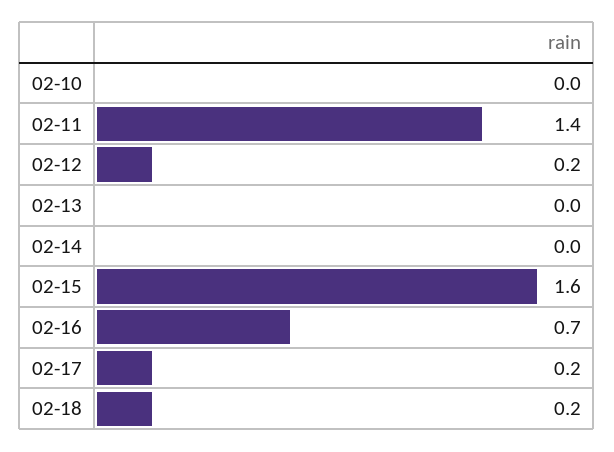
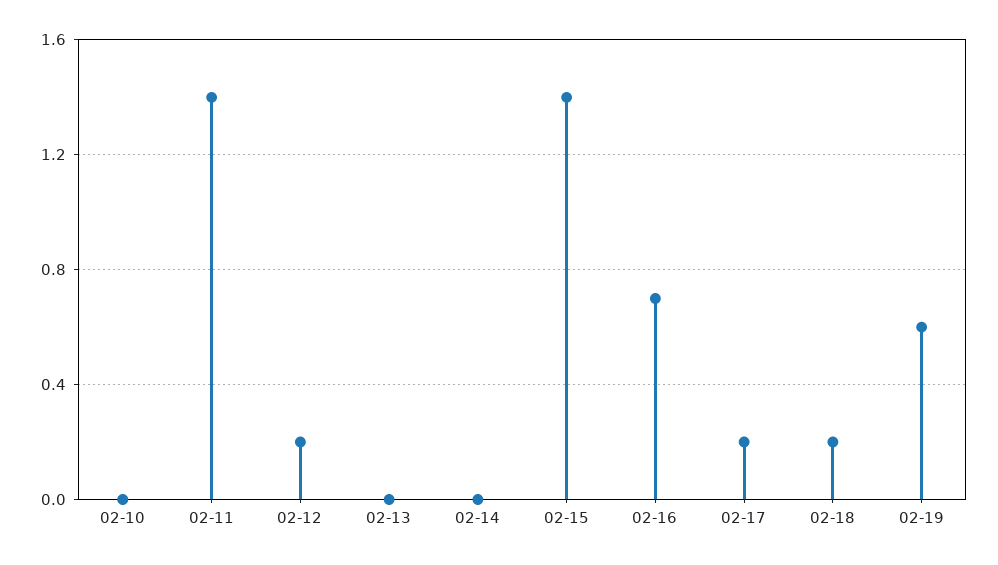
02-15: 1.6 -> 1.4
02-19: none -> 0.6

